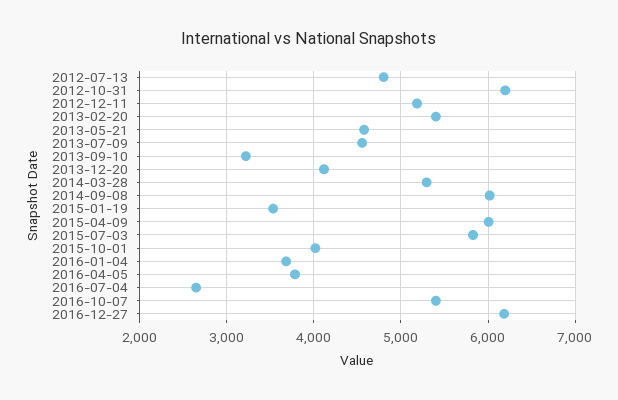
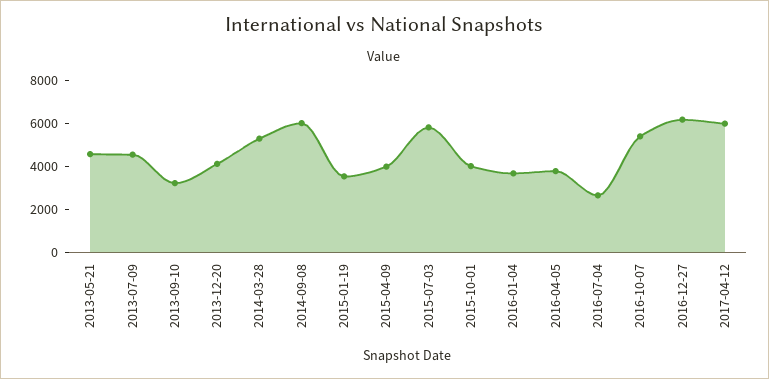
2012-07-13: 4800 -> none
2012-10-31: 6200 -> none
2012-12-11: 5200 -> none
2013-02-20: 5400 -> none
2015-04-09: 6000 -> 4000
2017-04-12: none -> 6000

